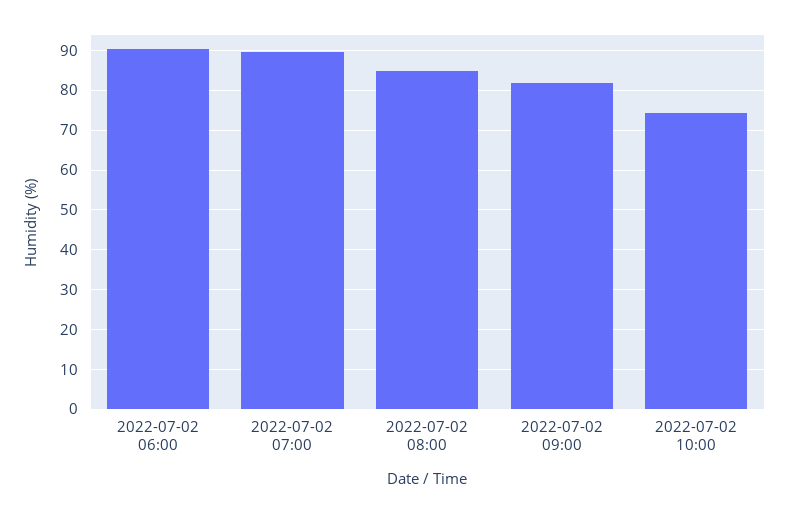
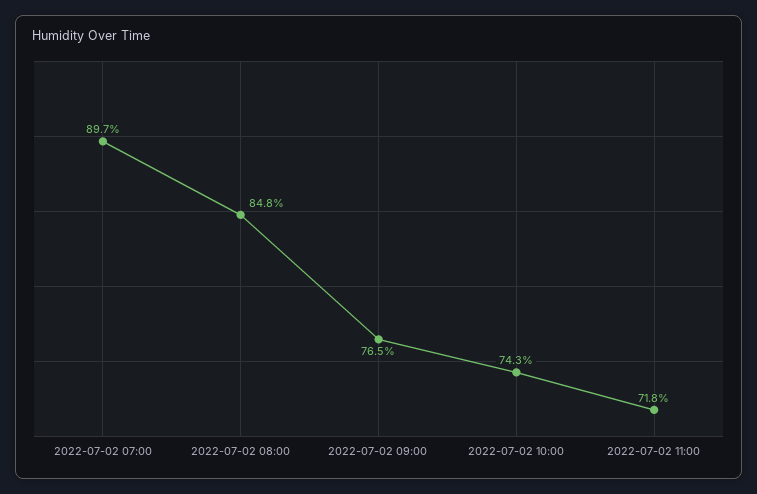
2022-07-02 06:00: 90 -> none
2022-07-02 09:00: 82 -> 76.5
2022-07-02 11:00: none -> 71.8

